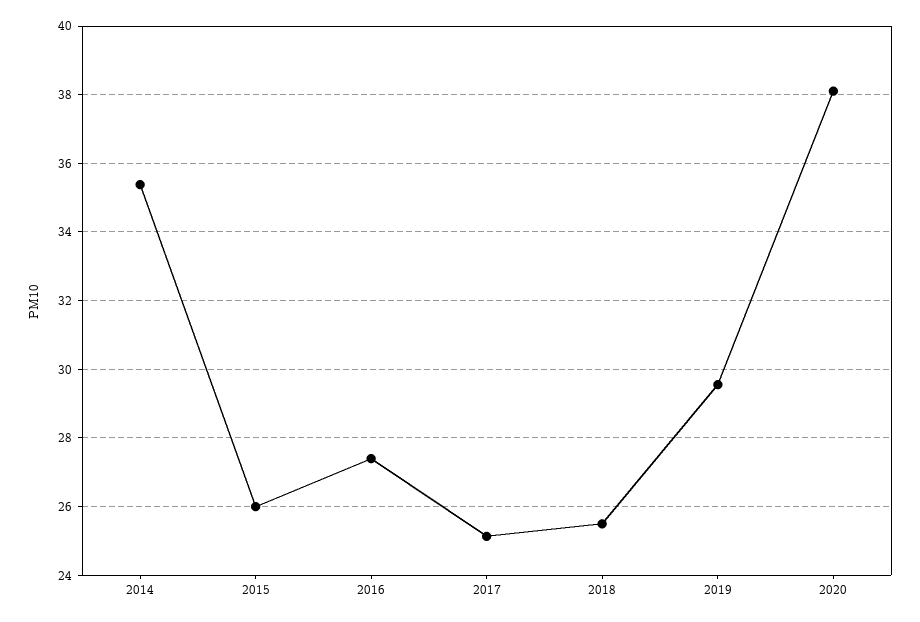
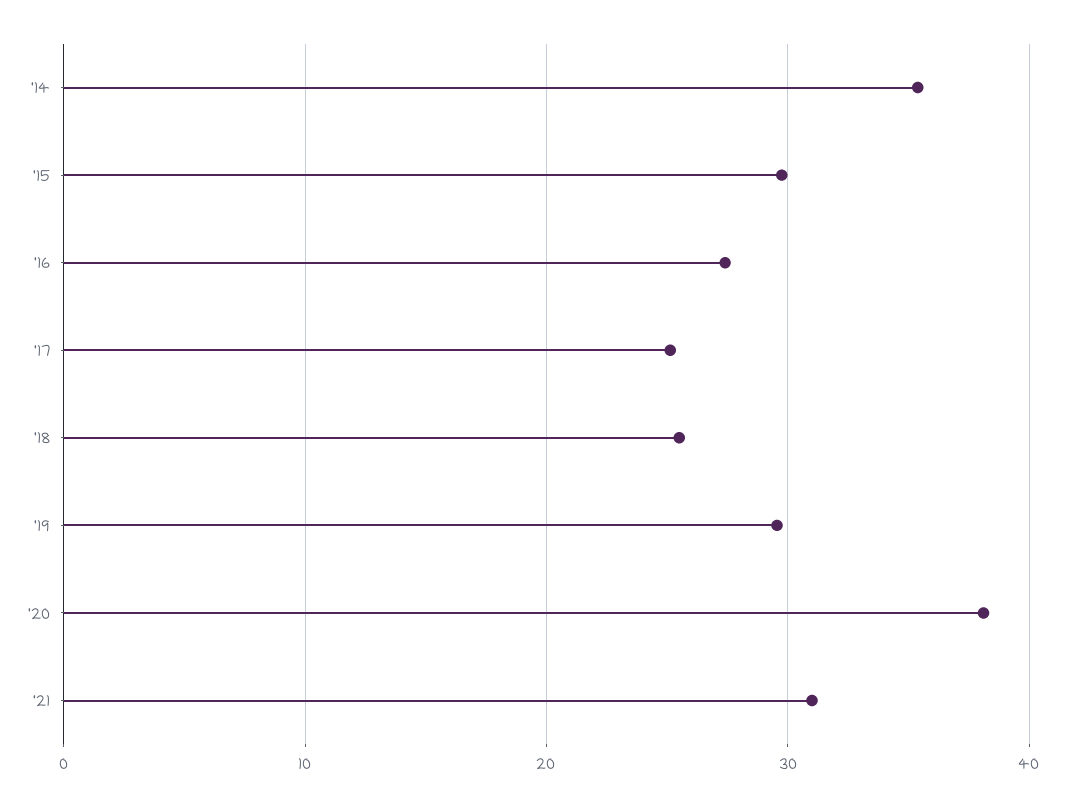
2015: 26 -> 30
'21: none -> 31

